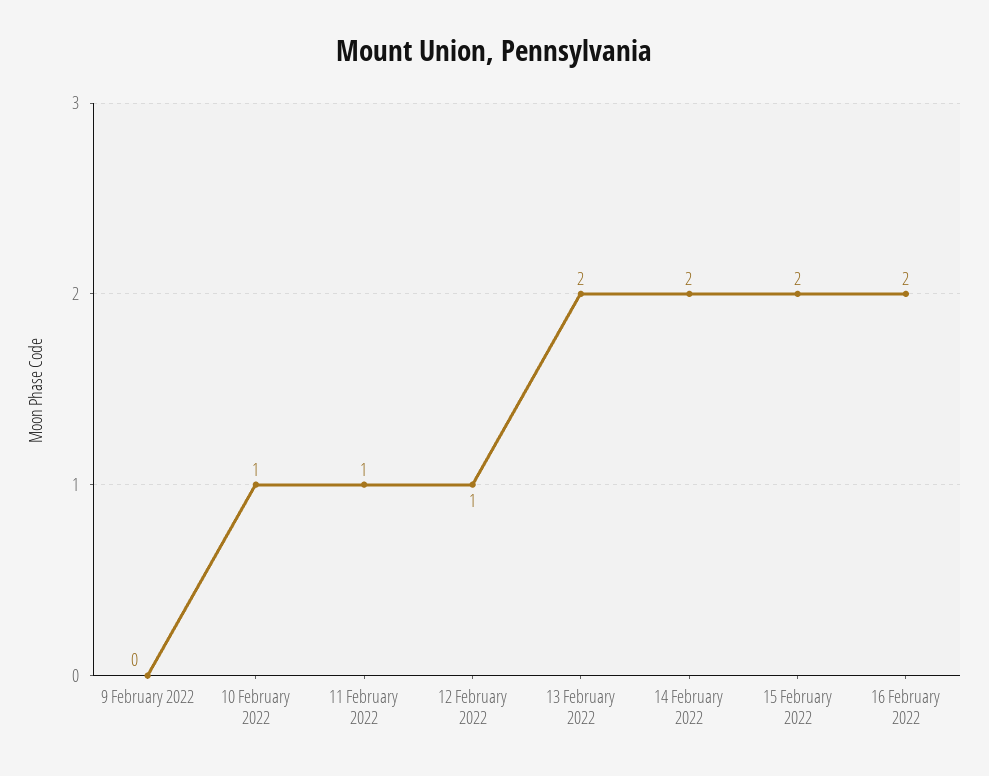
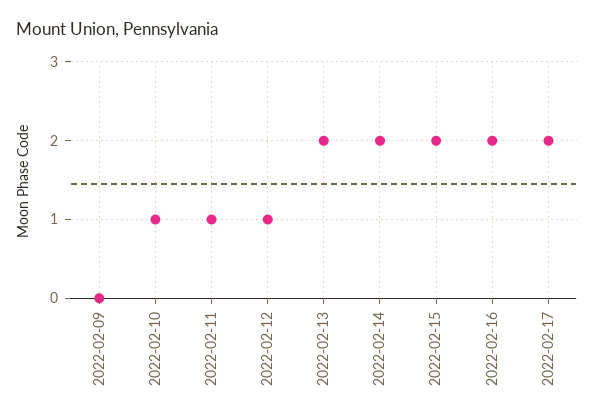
2022-02-17: none -> 2

